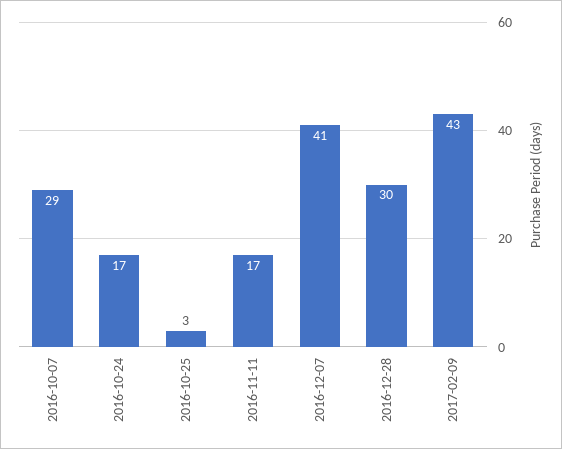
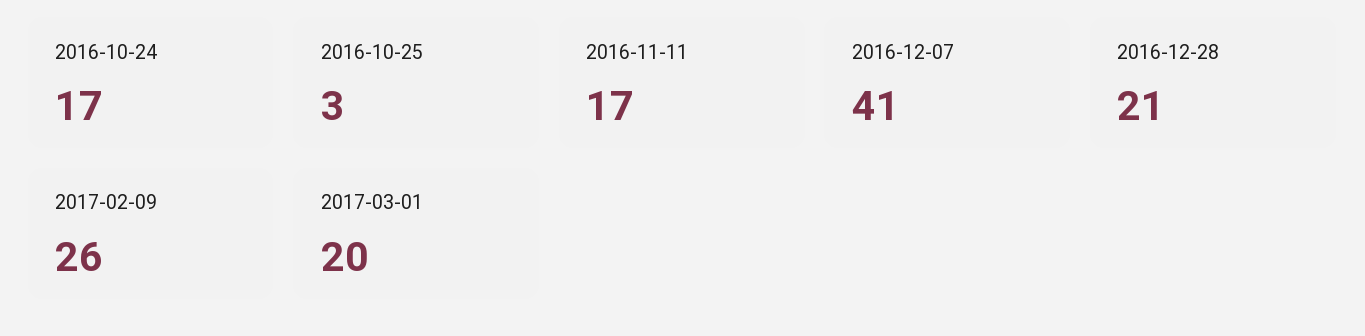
2016-10-07: 29 -> none
2016-12-28: 30 -> 21
2017-02-09: 43 -> 26
2017-03-01: none -> 20

